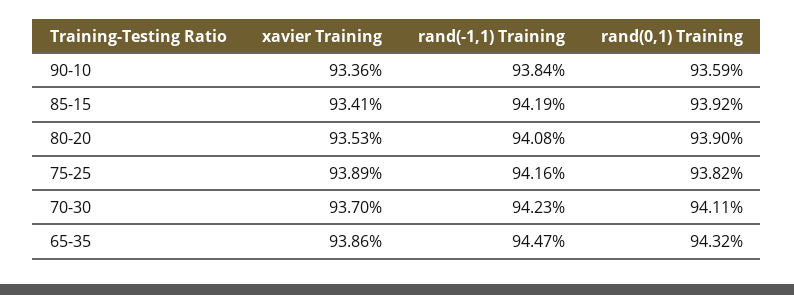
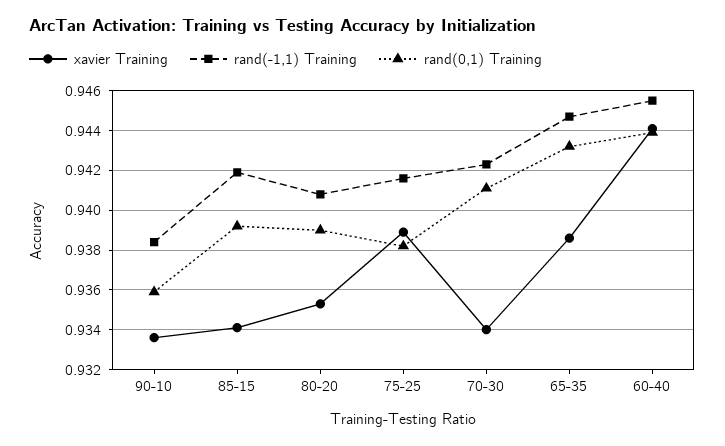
xavier Training, 70-30: 0.937 -> 0.934
xavier Training, 60-40: none -> 0.944
rand(-1,1) Training, 60-40: none -> 0.9455
rand(0,1) Training, 60-40: none -> 0.944

